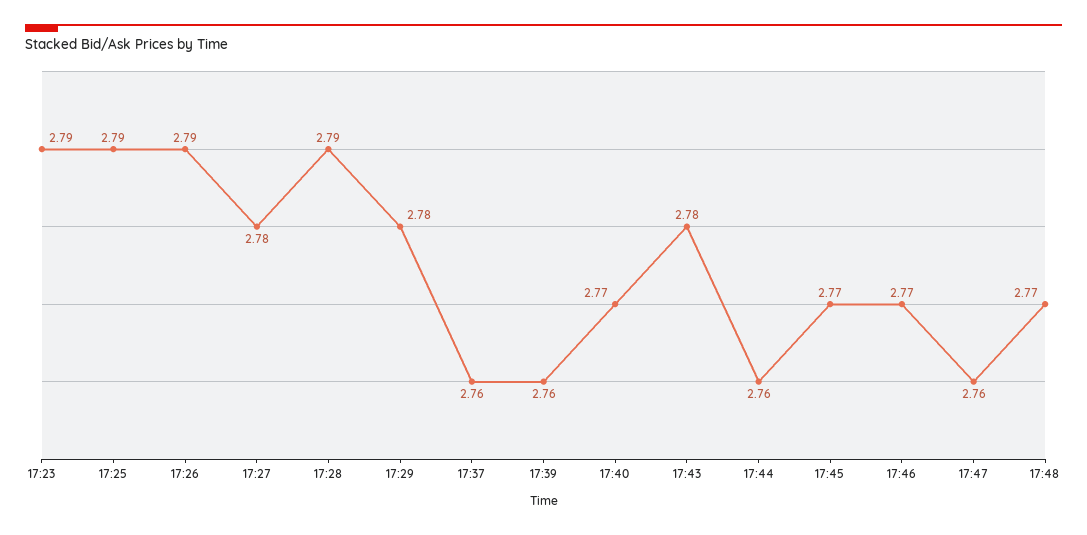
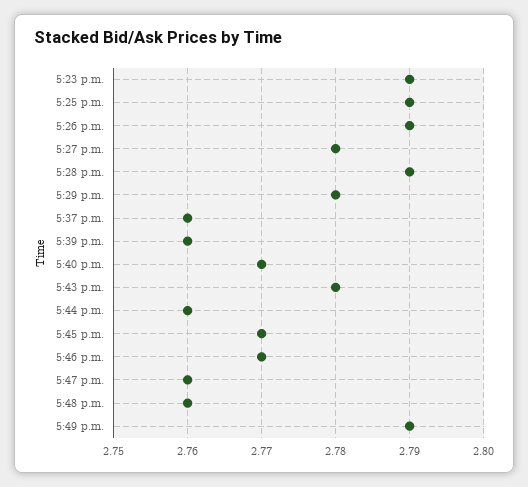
17:48: 2.77 -> 2.76
5:49 p.m.: none -> 2.79

